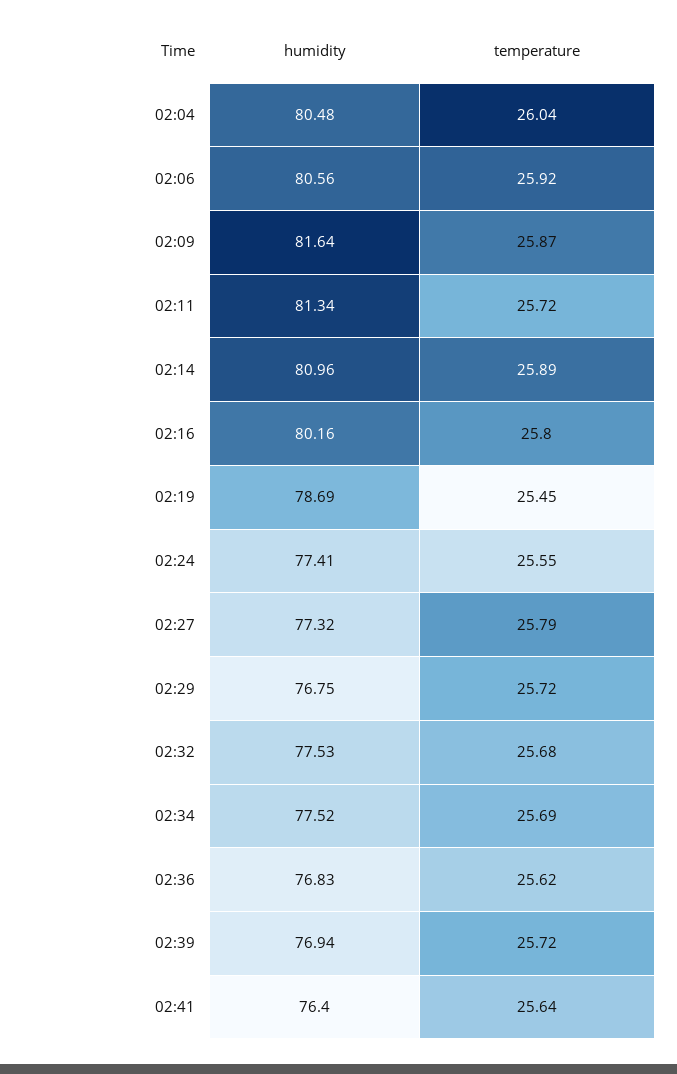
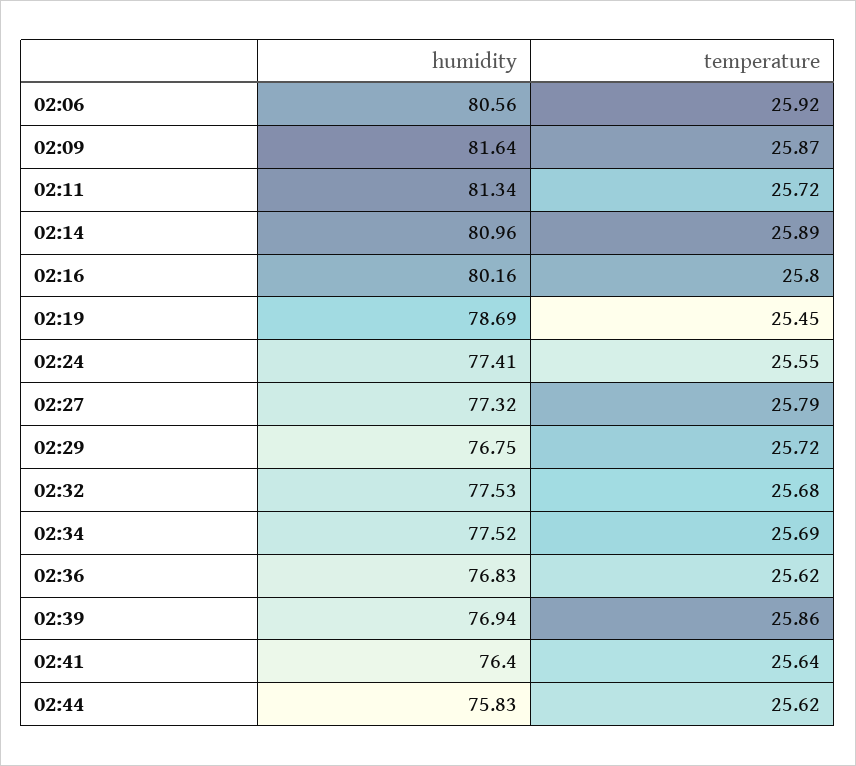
humidity, 02:04: 80.48 -> none
temperature, 02:04: 26.04 -> none
temperature, 02:39: 25.72 -> 25.86
humidity, 02:44: none -> 75.83
temperature, 02:44: none -> 25.62

